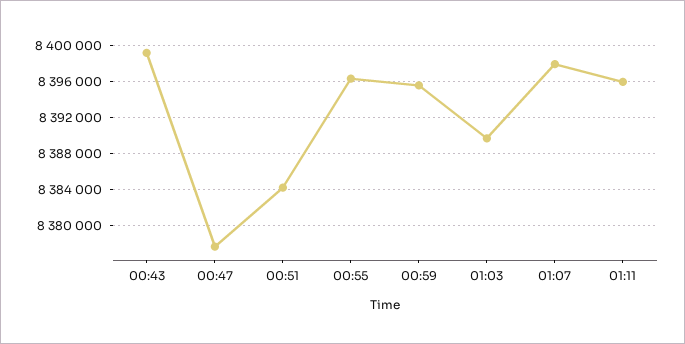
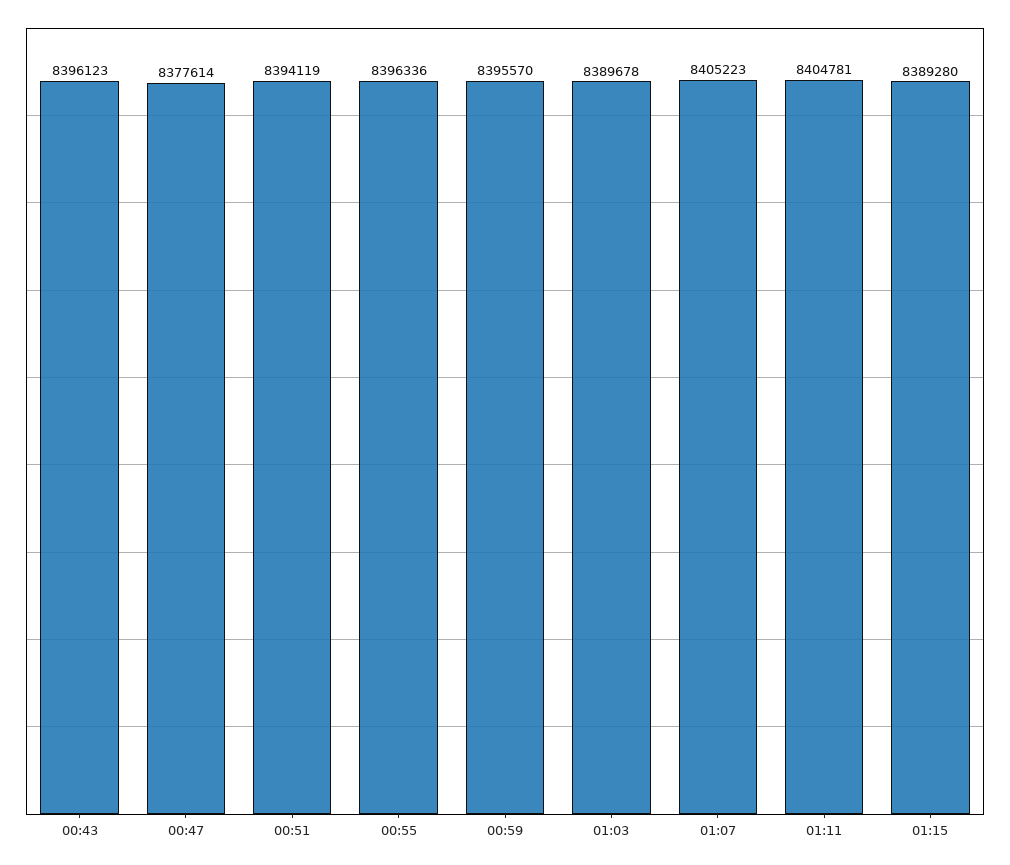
00:43: 8399000 -> 8396123
00:51: 8384000 -> 8394119
01:07: 8398000 -> 8405223
01:11: 8396000 -> 8404781
01:15: none -> 8389280

